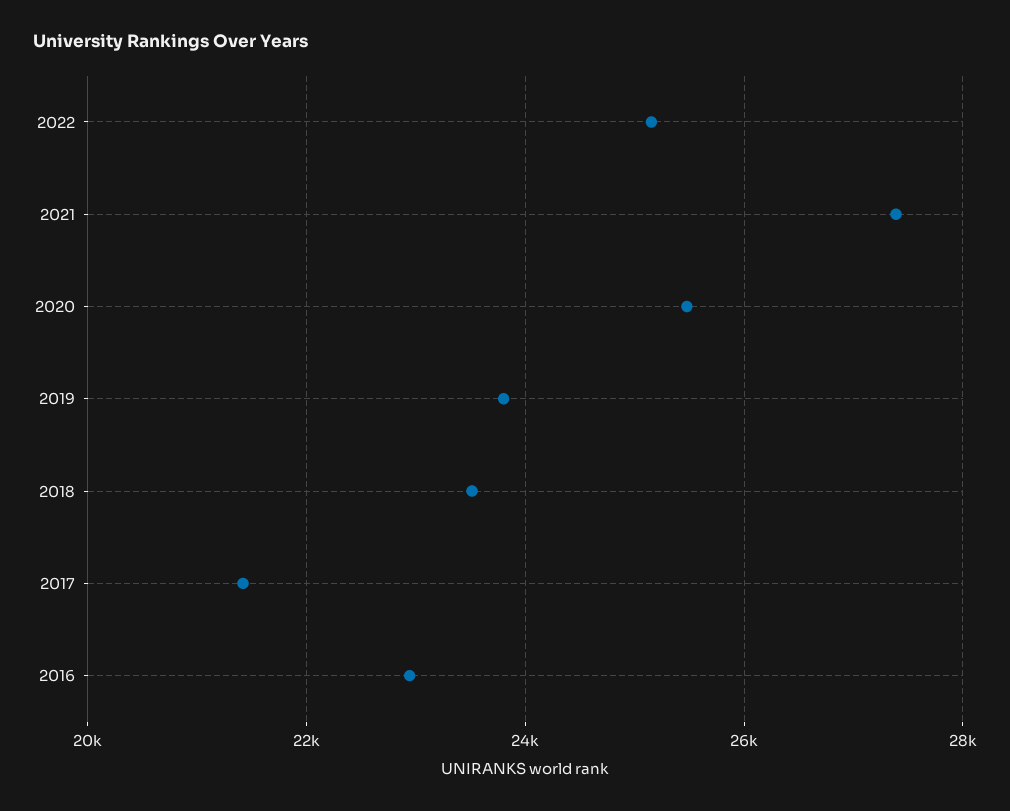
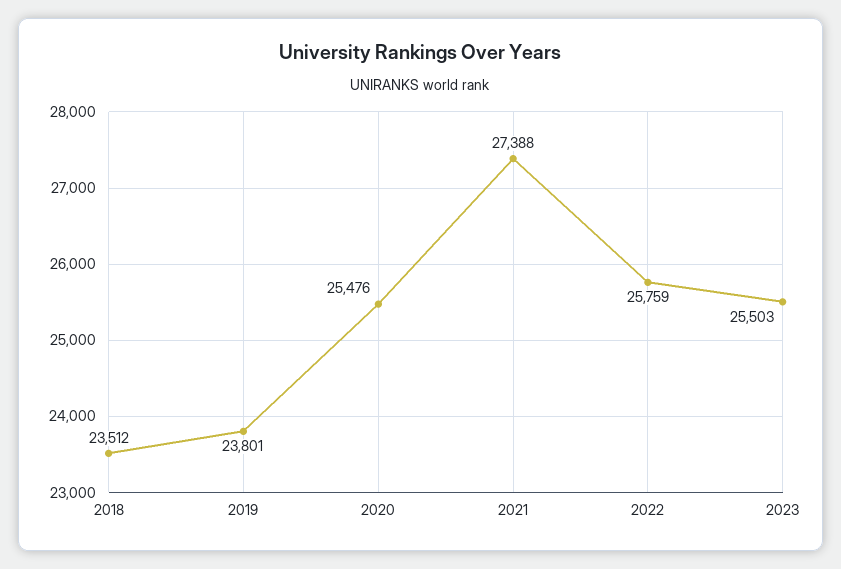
2022: 25200 -> 25759
2017: 21400 -> none
2016: 23000 -> none
2023: none -> 25503

